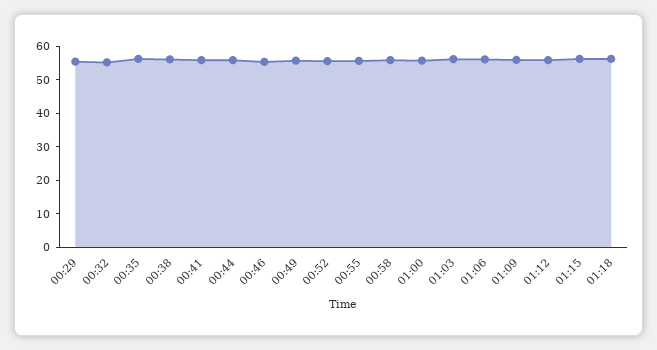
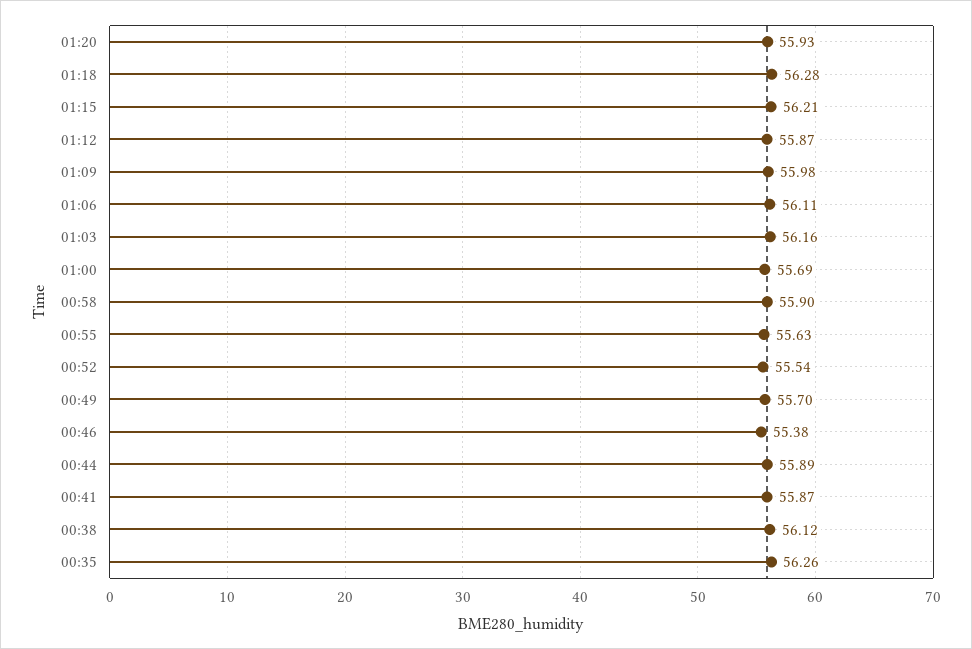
00:29: 55 -> none
00:32: 55 -> none
01:20: none -> 55.93

